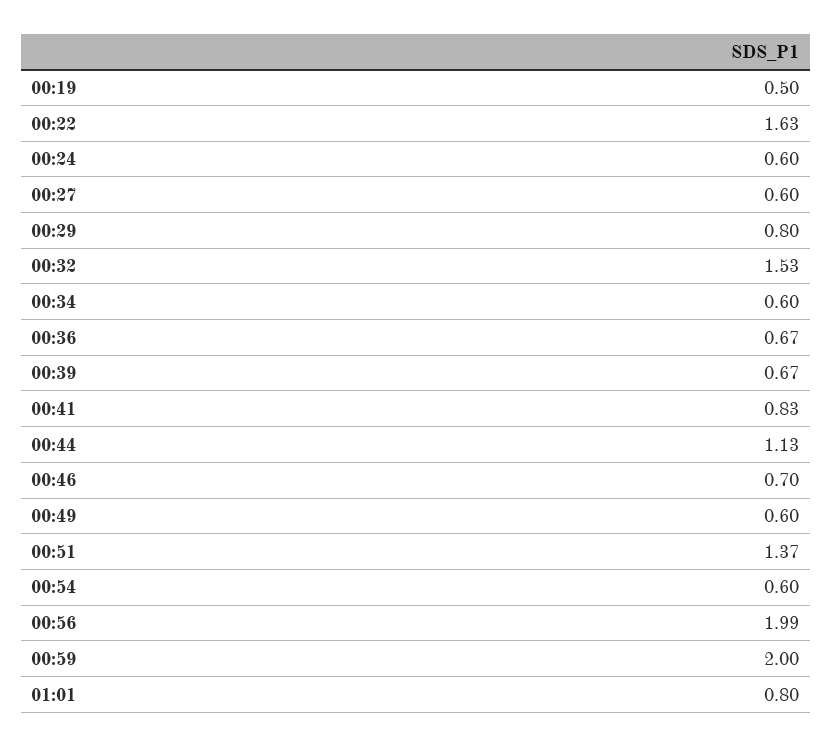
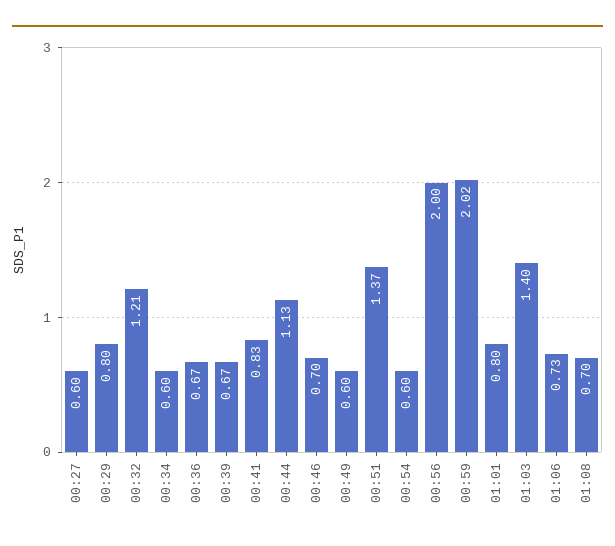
00:19: 0.5 -> none
00:22: 1.63 -> none
00:24: 0.6 -> none
00:32: 1.53 -> 1.21
00:56: 1.99 -> 2
00:59: 2 -> 2.02
01:03: none -> 1.4
01:06: none -> 0.73
01:08: none -> 0.7

